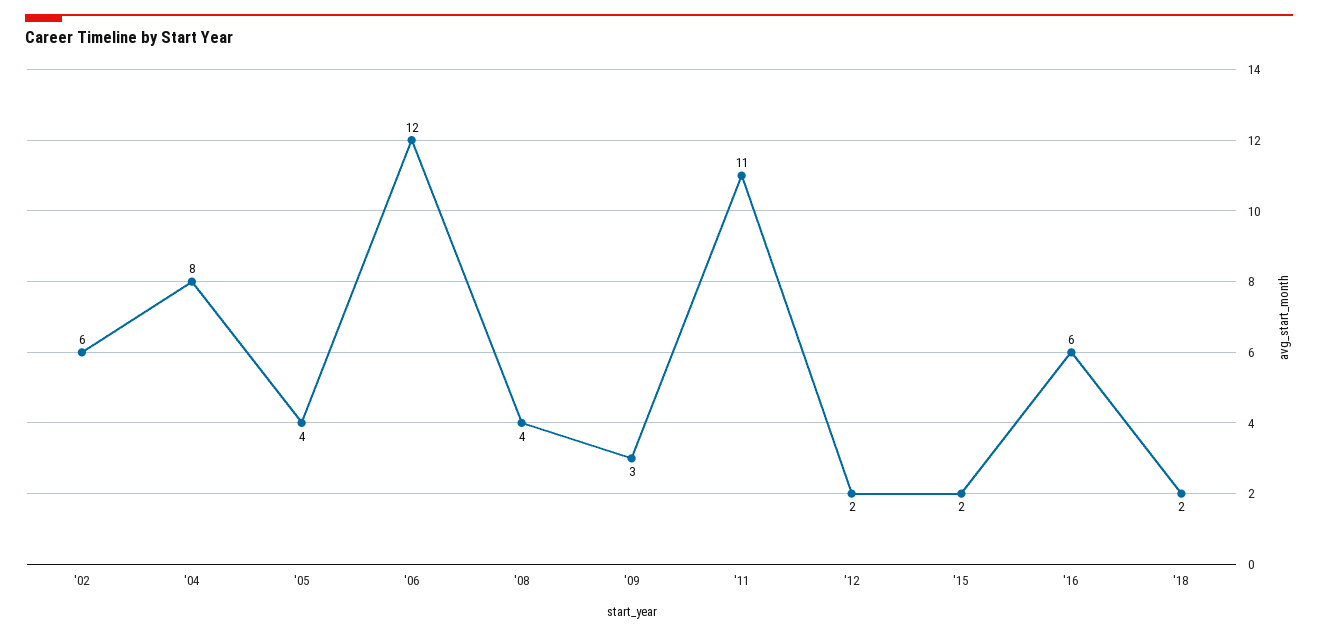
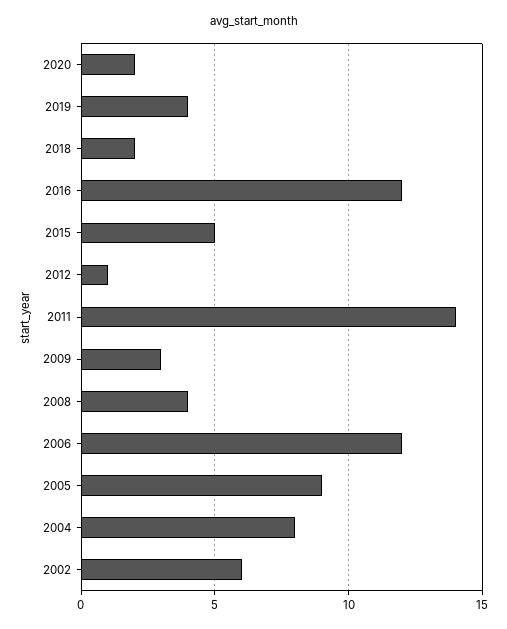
'05: 4 -> 9
'11: 11 -> 14
'12: 2 -> 1
'15: 2 -> 5
'16: 6 -> 12
2020: none -> 2
2019: none -> 4

